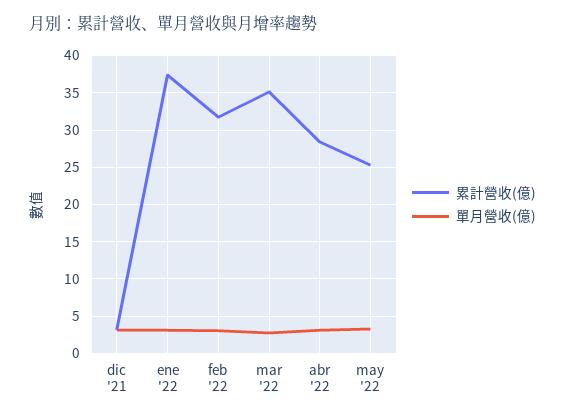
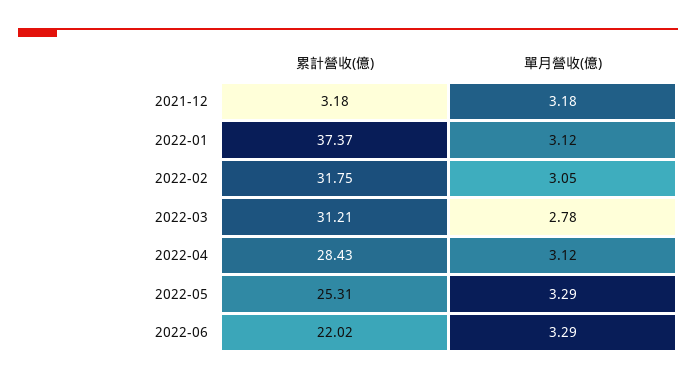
累計營收(億), mar '22: 35 -> 31.21
累計營收(億), 2022-06: none -> 22.02
單月營收(億), 2022-06: none -> 3.29

